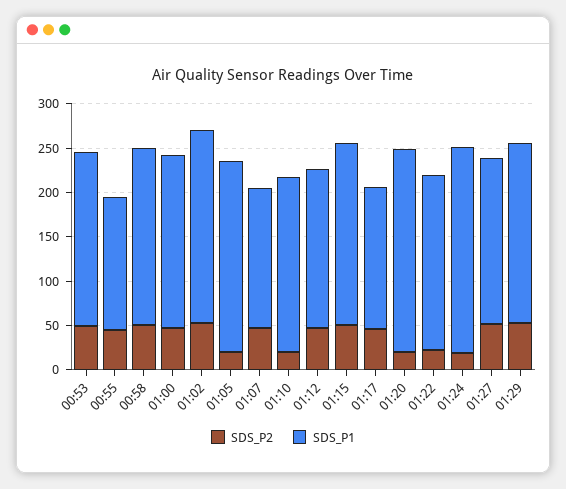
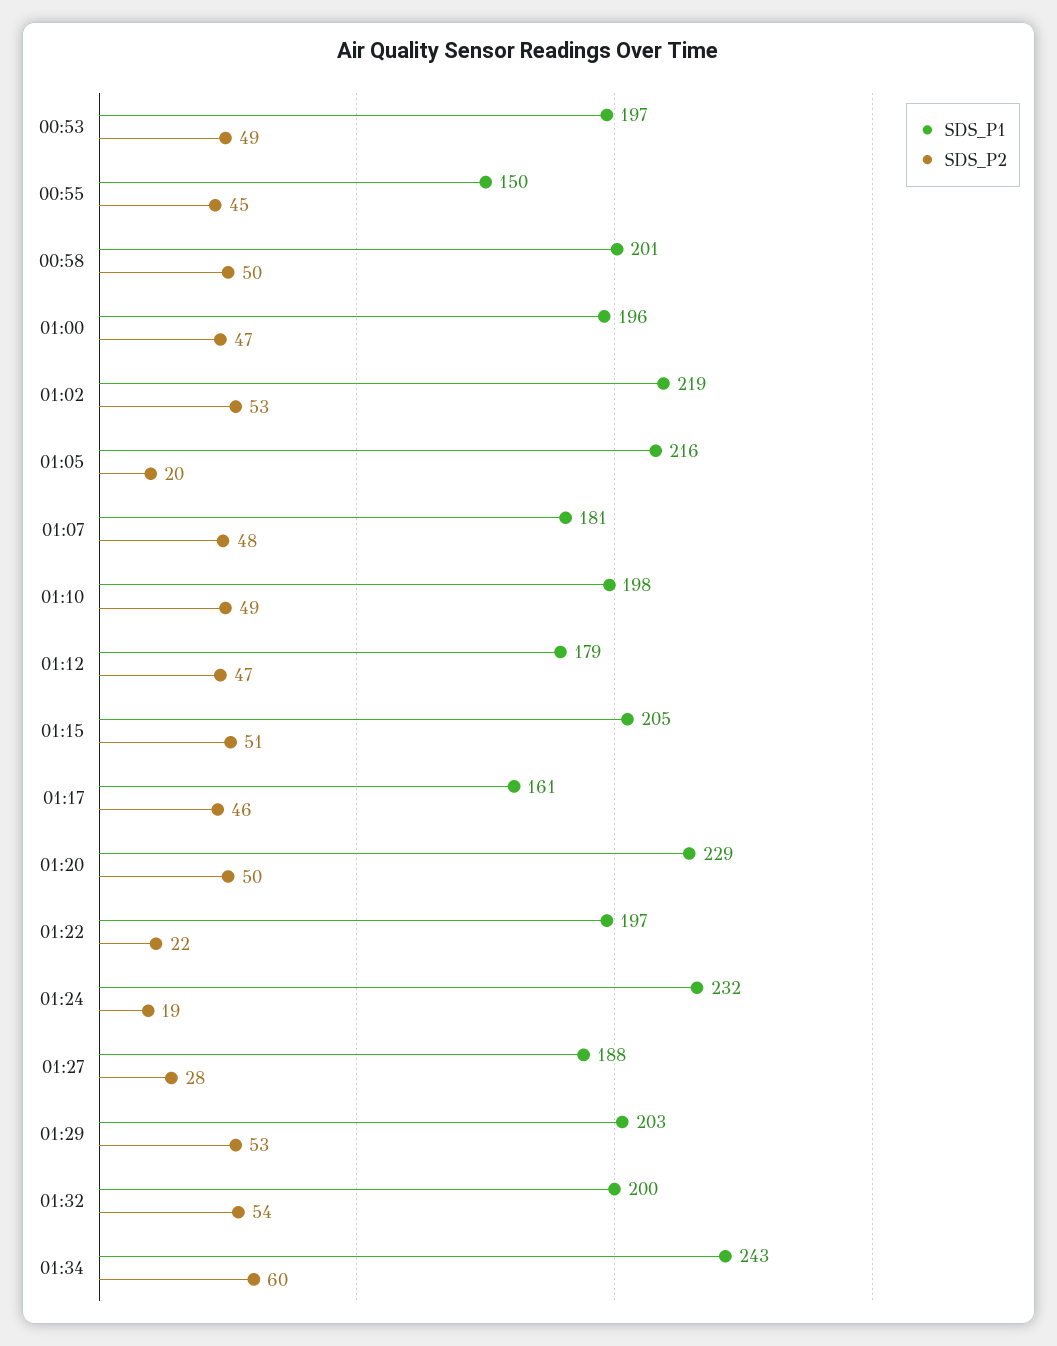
SDS_P1, 01:07: 160 -> 181
SDS_P2, 01:10: 20 -> 49
SDS_P2, 01:20: 20 -> 50
SDS_P2, 01:27: 50 -> 28
SDS_P1, 01:32: none -> 200
SDS_P2, 01:32: none -> 54
SDS_P1, 01:34: none -> 243
SDS_P2, 01:34: none -> 60

